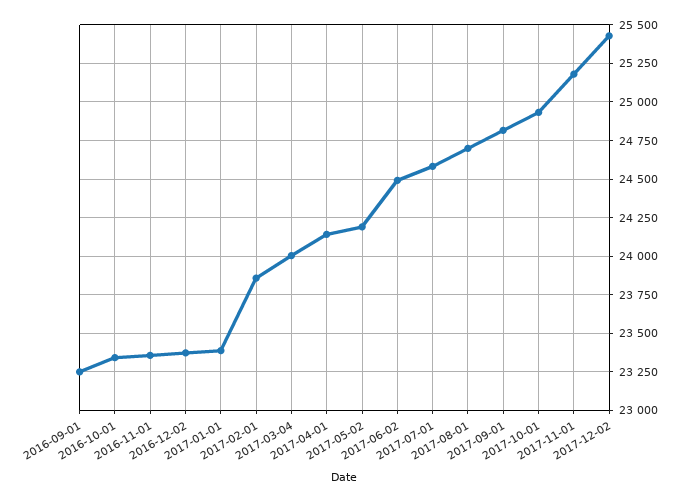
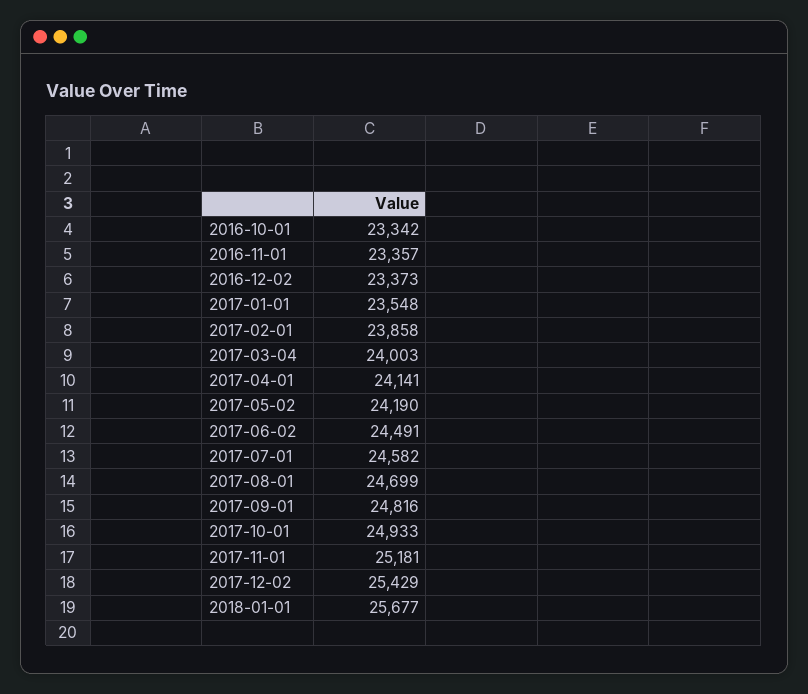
2016-09-01: 23250 -> none
2017-01-01: 23400 -> 23548
2018-01-01: none -> 25677

